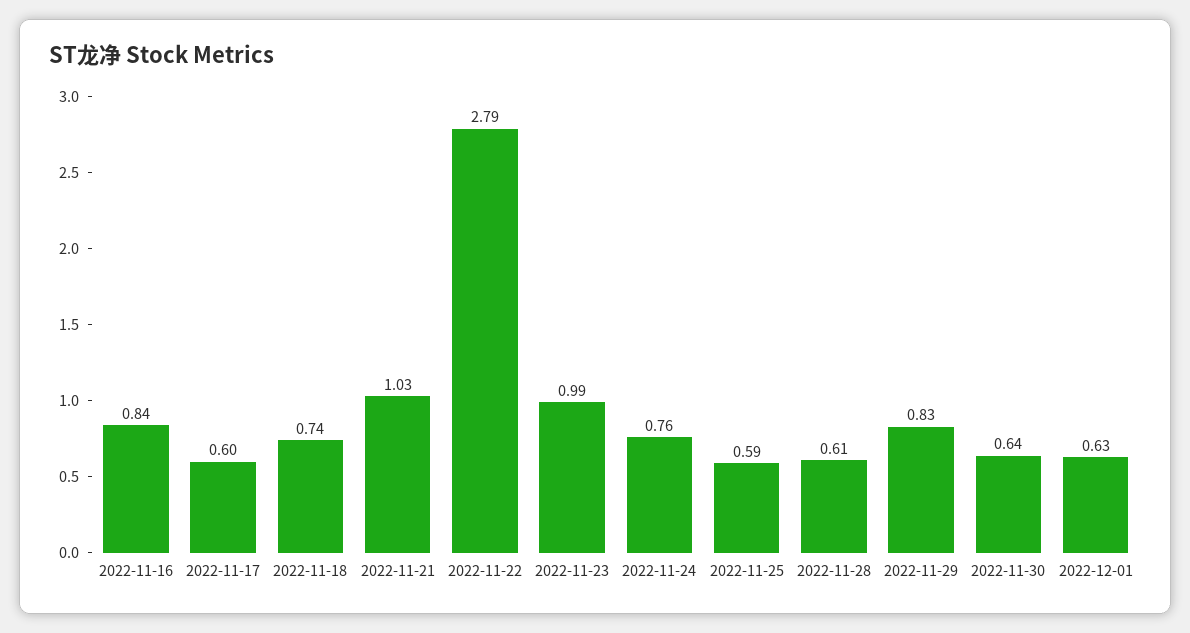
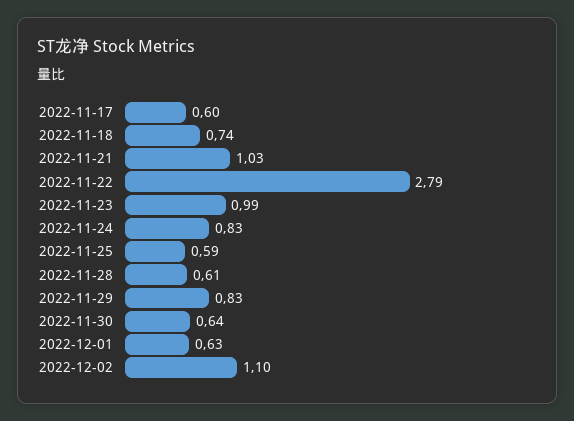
2022-11-16: 0.84 -> none
2022-11-24: 0.76 -> 0.83
2022-12-02: none -> 1.1

